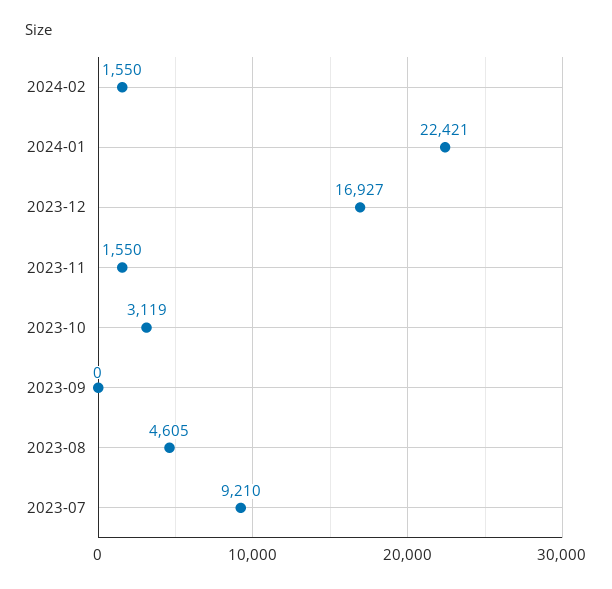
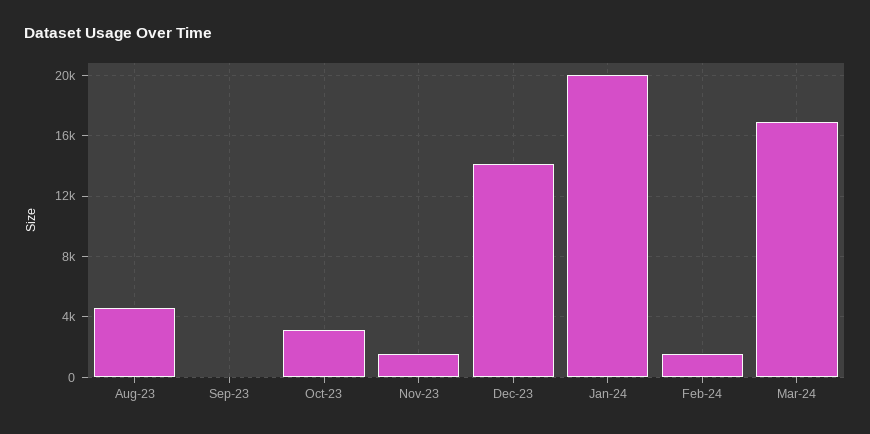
2024-01: 22421 -> 20000
2023-12: 16927 -> 14000
2023-07: 9210 -> none
Mar-24: none -> 17000

